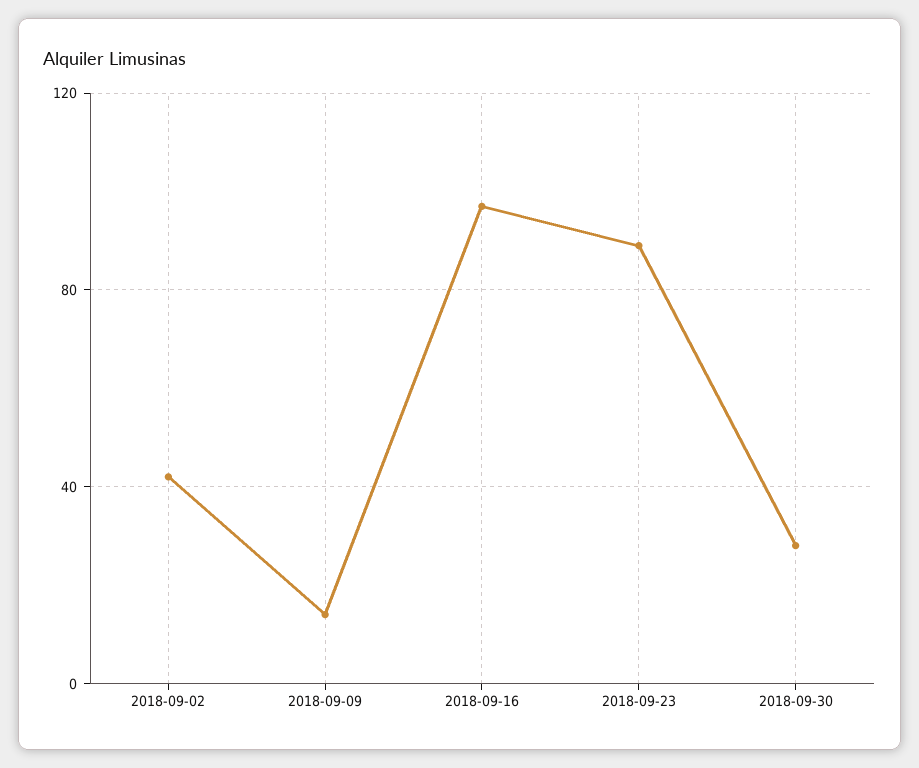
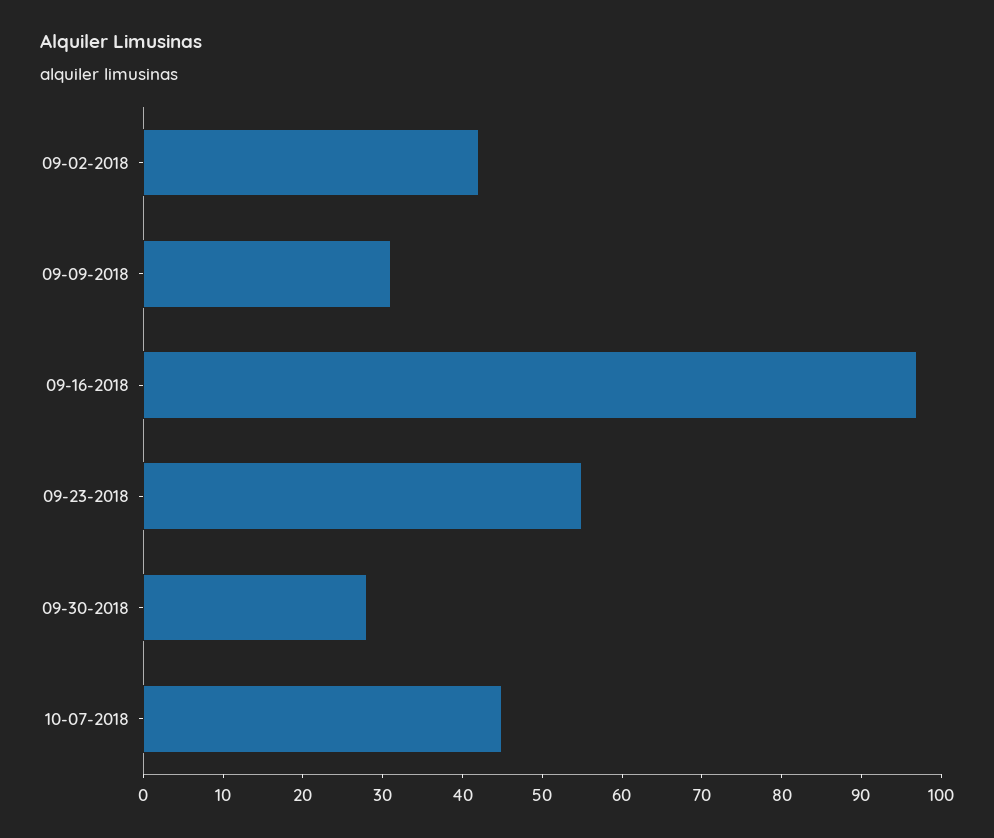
2018-09-09: 15 -> 30
2018-09-23: 90 -> 55
10-07-2018: none -> 45

